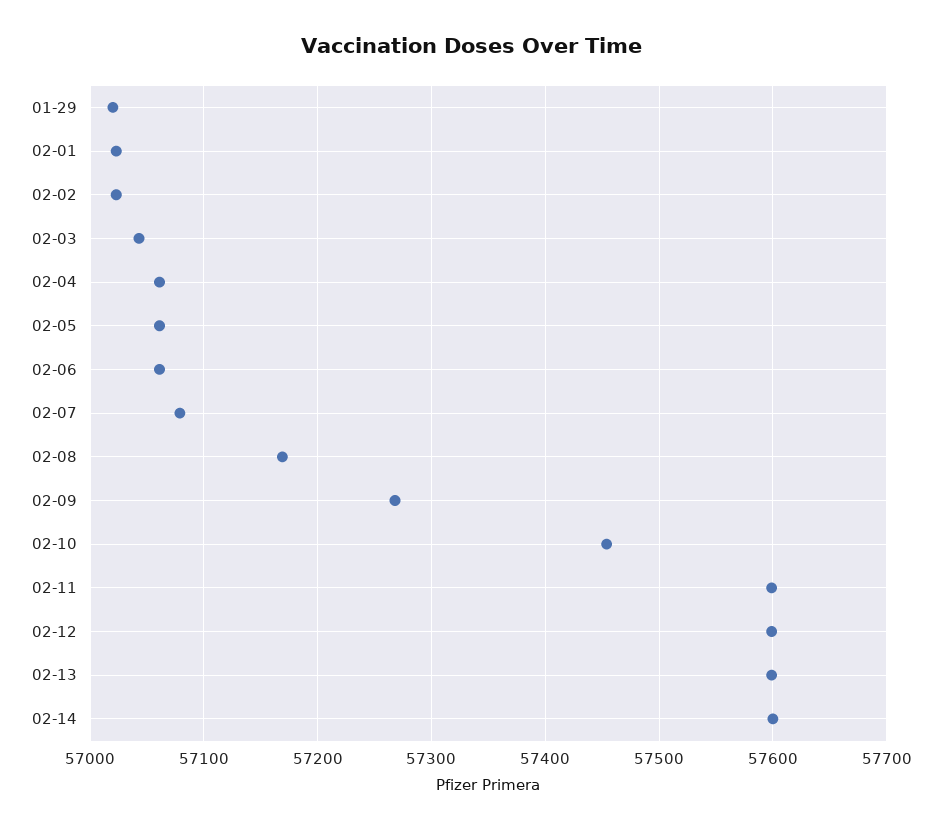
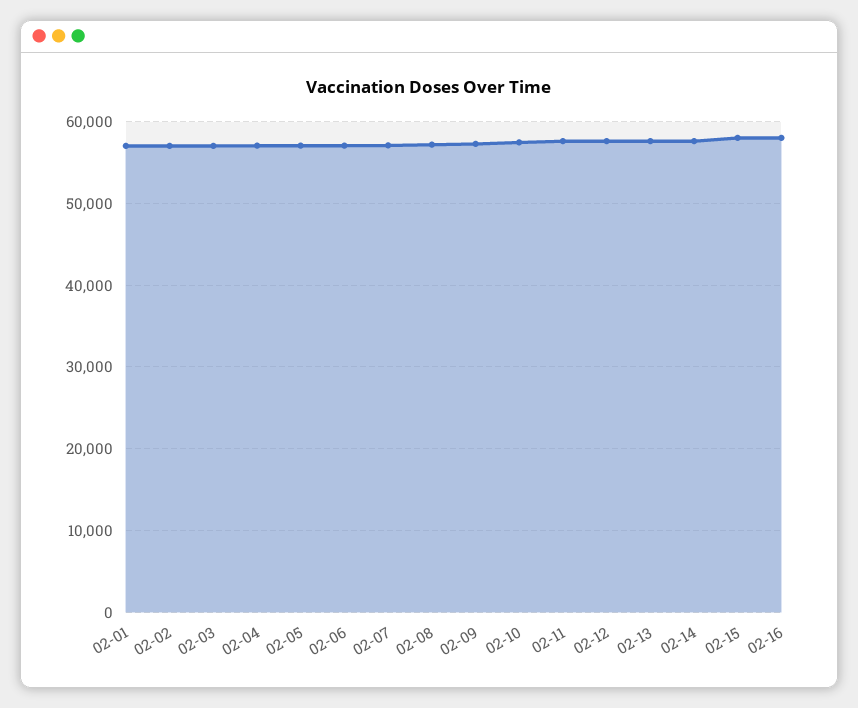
01-29: 57020 -> none
02-15: none -> 58000
02-16: none -> 58000

